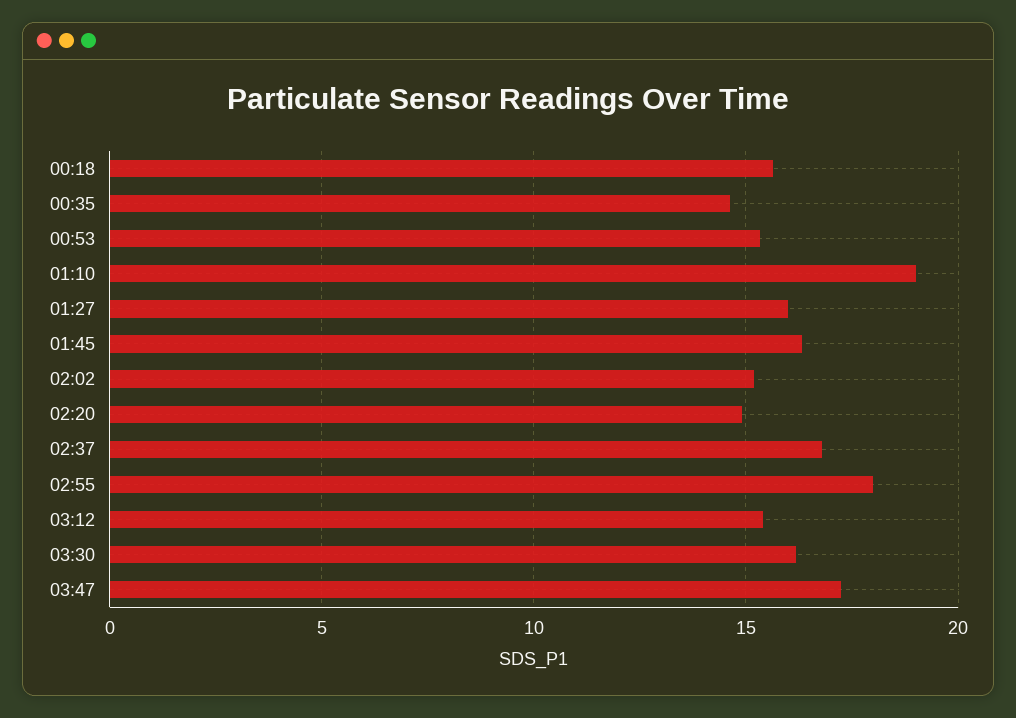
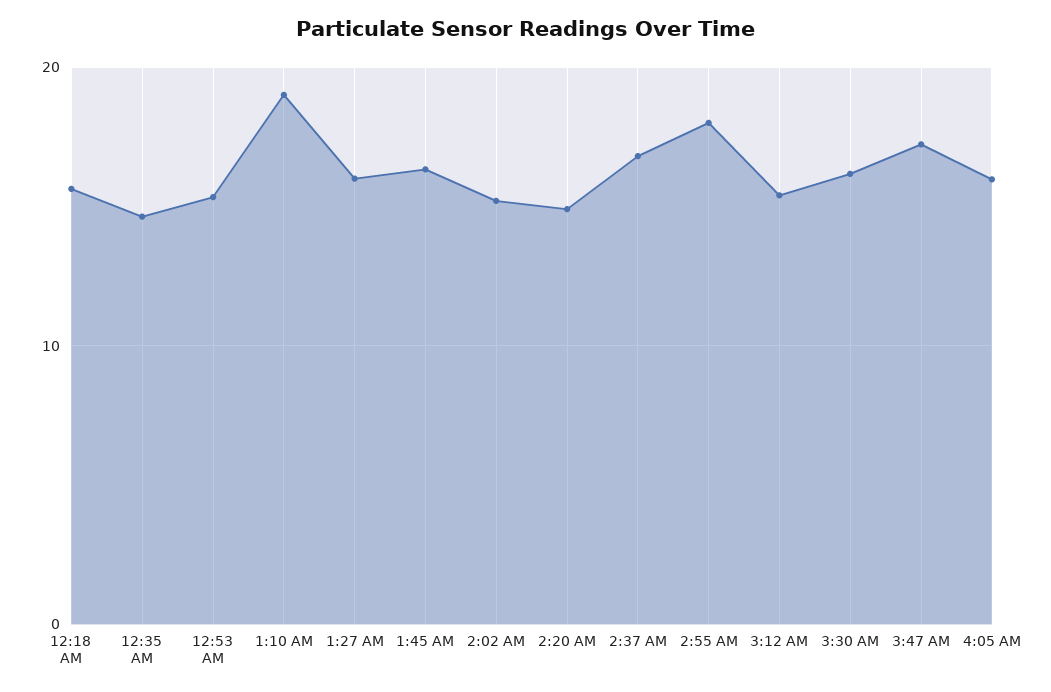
4:05 AM: none -> 16

